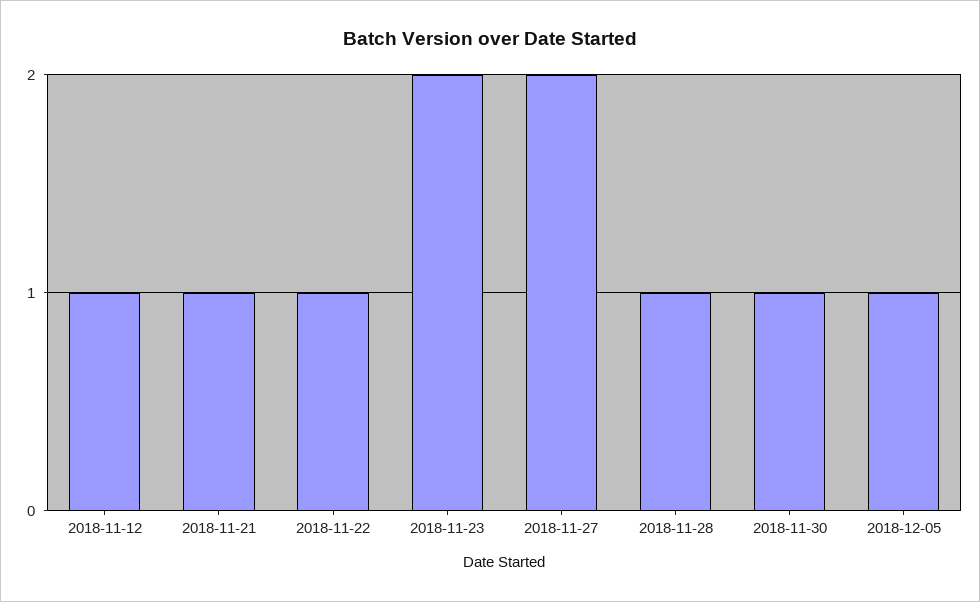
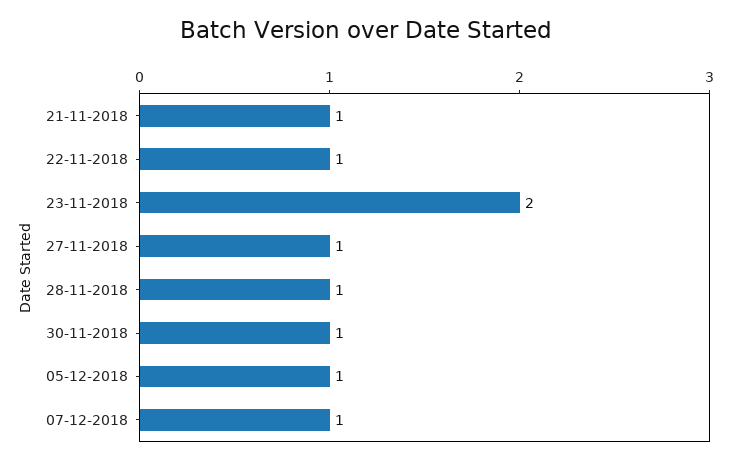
2018-11-12: 1 -> none
2018-11-27: 2 -> 1
07-12-2018: none -> 1

